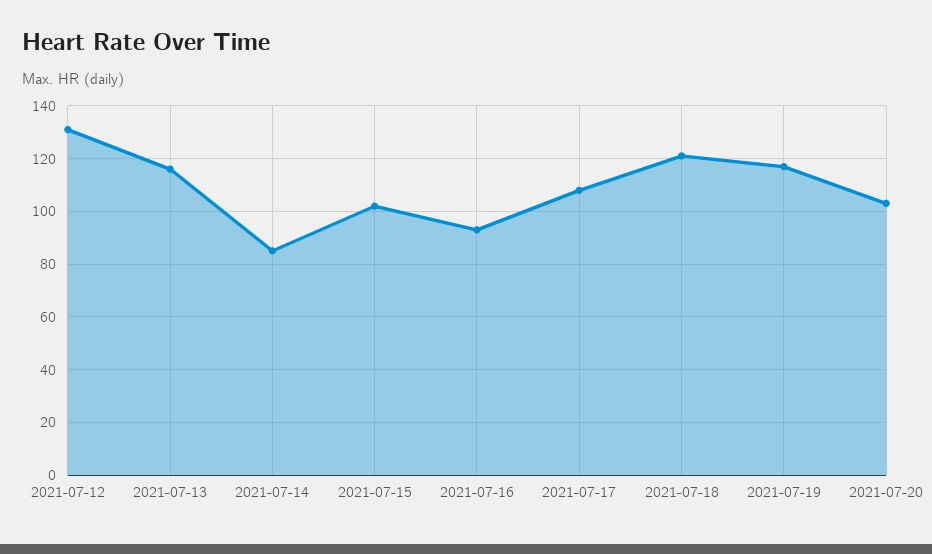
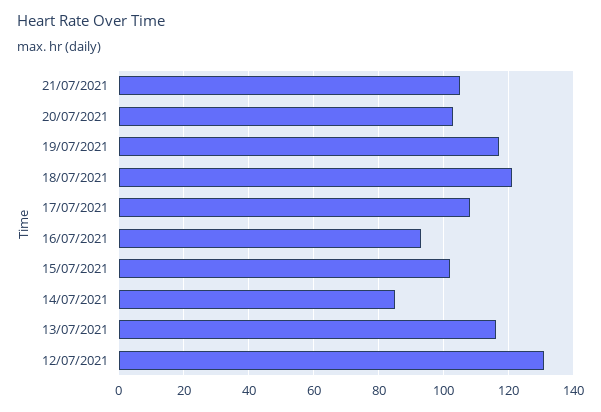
21/07/2021: none -> 105

